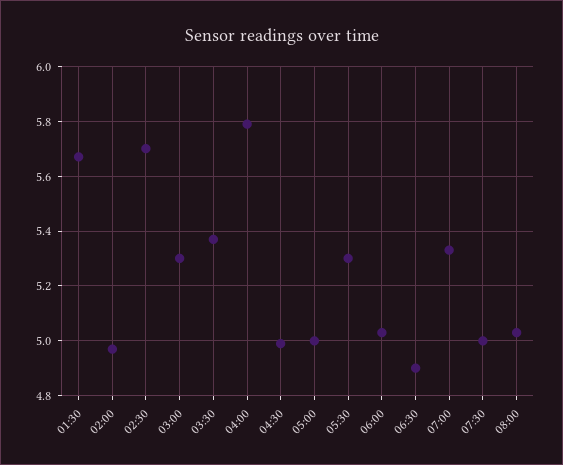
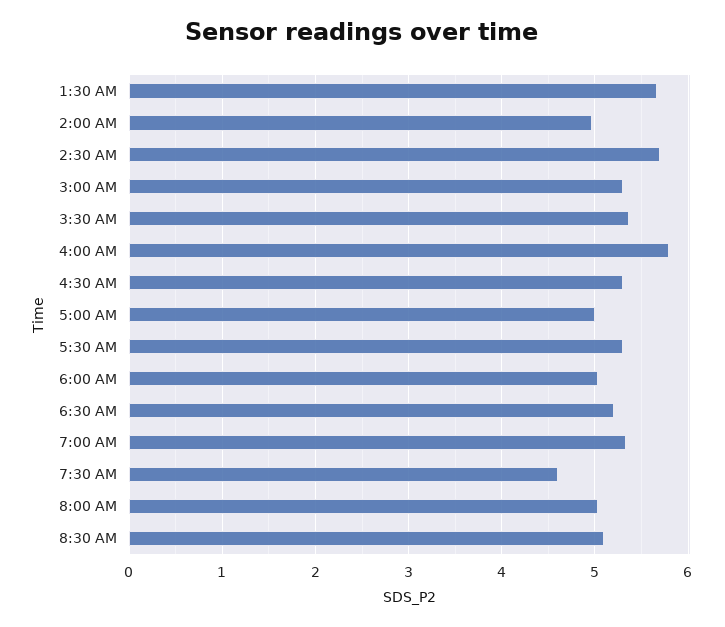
04:30: 5 -> 5.3
06:30: 4.9 -> 5.2
07:30: 5 -> 4.6
8:30 AM: none -> 5.1

